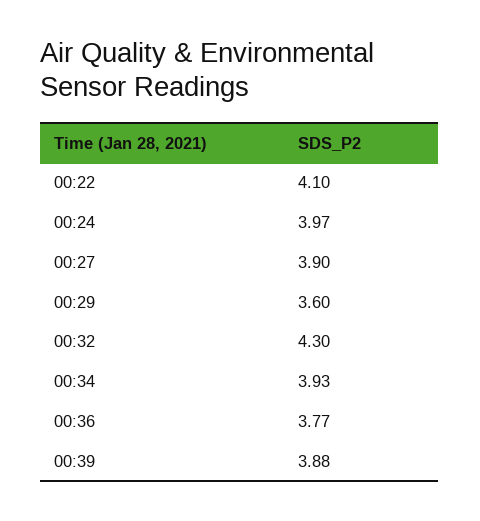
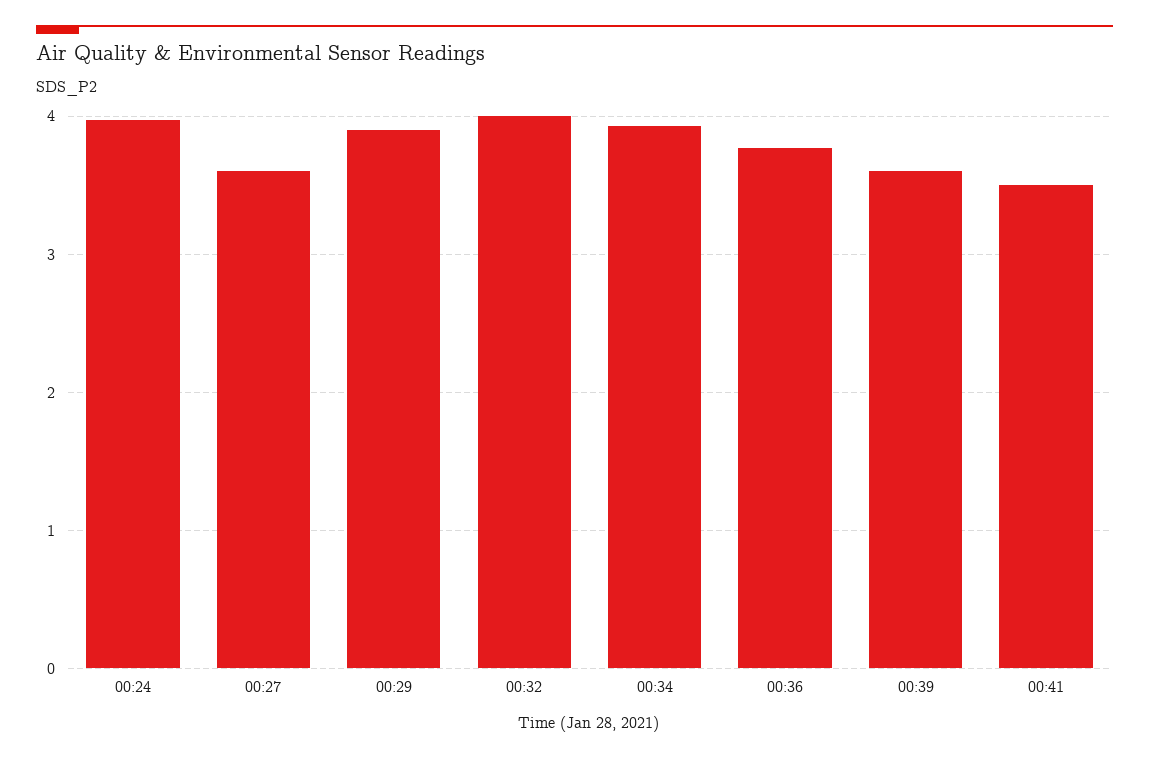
00:22: 4.1 -> none
00:27: 3.9 -> 3.6
00:29: 3.6 -> 3.9
00:32: 4.3 -> 4
00:39: 3.88 -> 3.6
00:41: none -> 3.5

